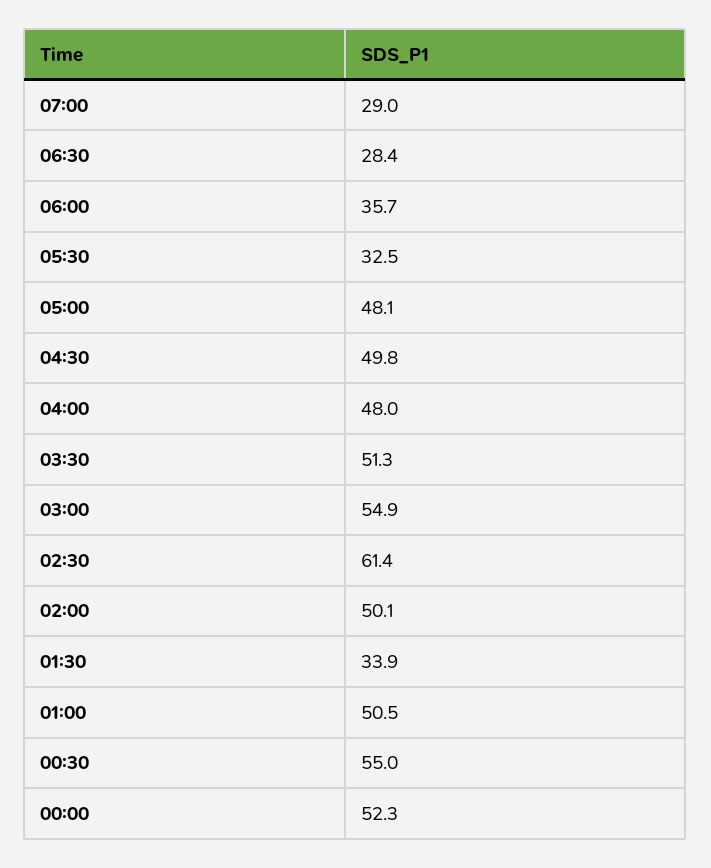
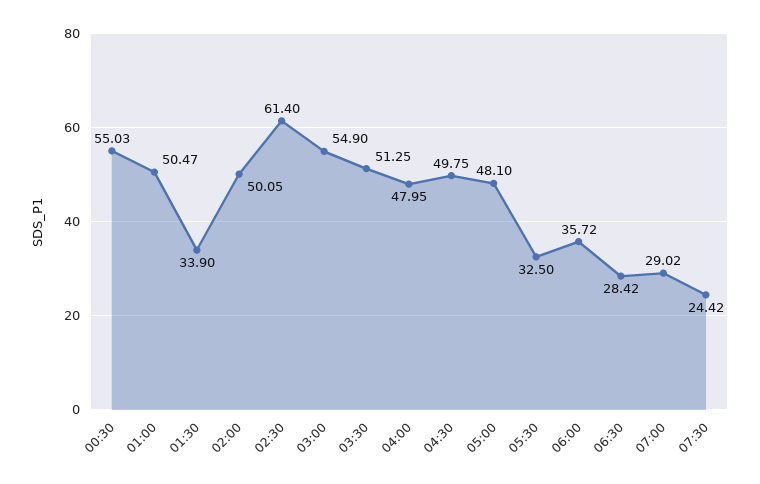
00:00: 52.3 -> none
07:30: none -> 24.42

